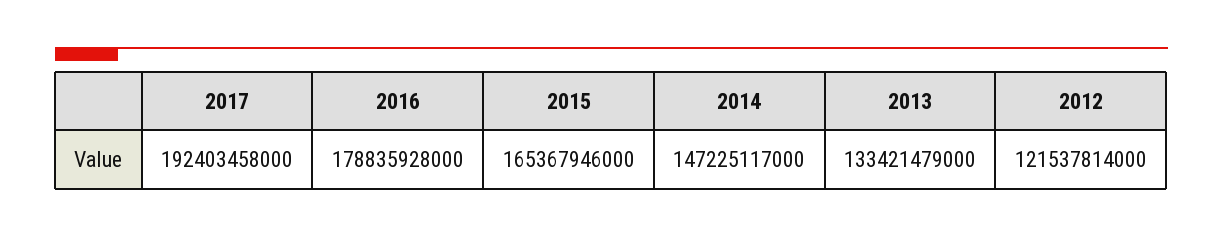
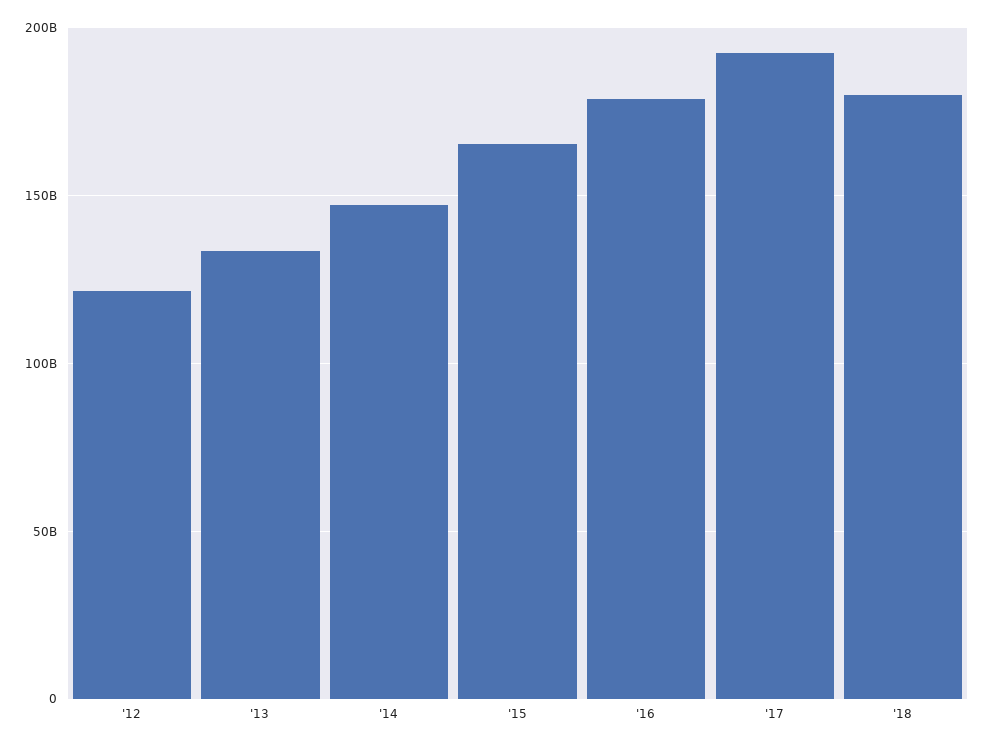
'18: none -> 180000000000

